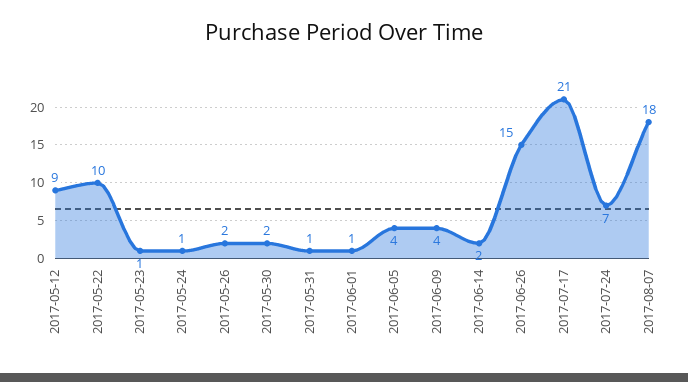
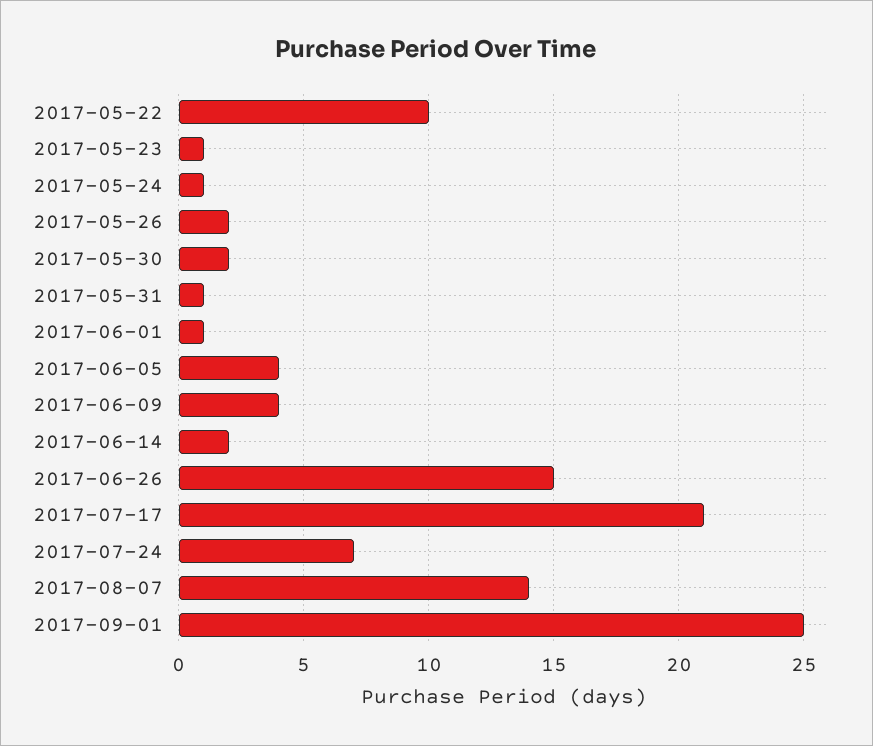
2017-05-12: 9 -> none
2017-08-07: 18 -> 14
2017-09-01: none -> 25

